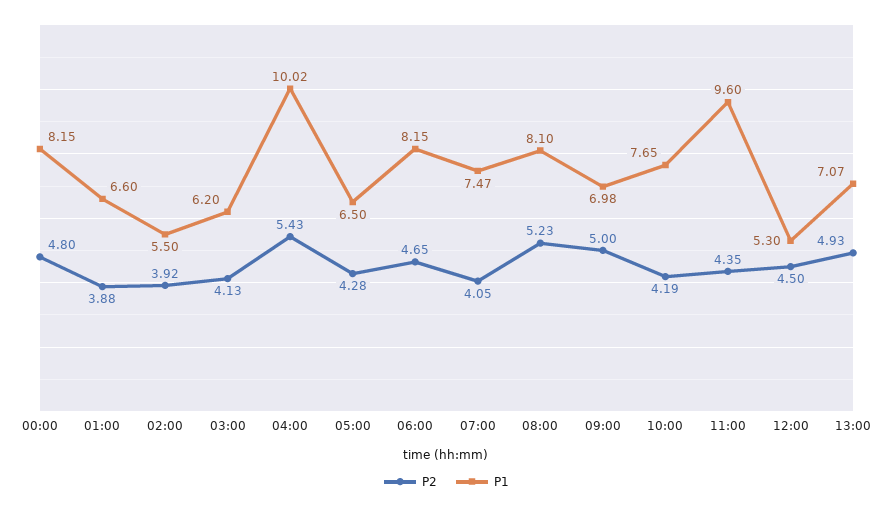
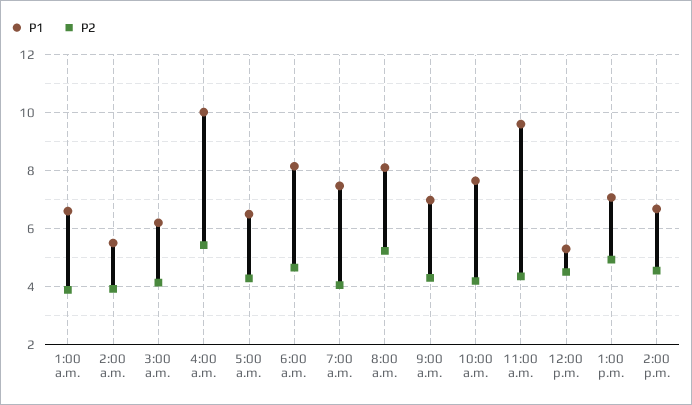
P2, 00:00: 4.8 -> none
P1, 00:00: 8.15 -> none
P2, 09:00: 5 -> 4.25
P1, 2:00 p.m.: none -> 6.75
P2, 2:00 p.m.: none -> 4.5

